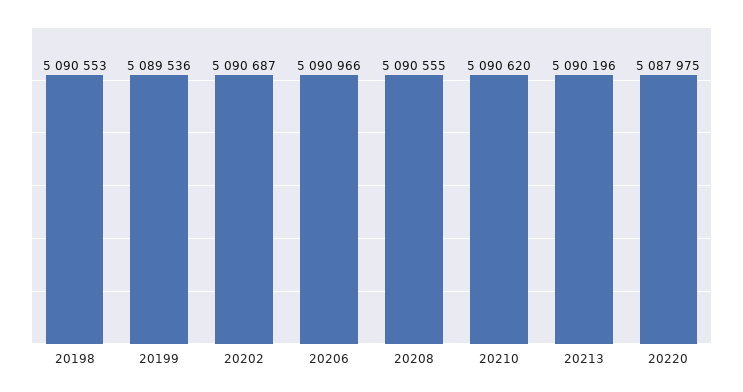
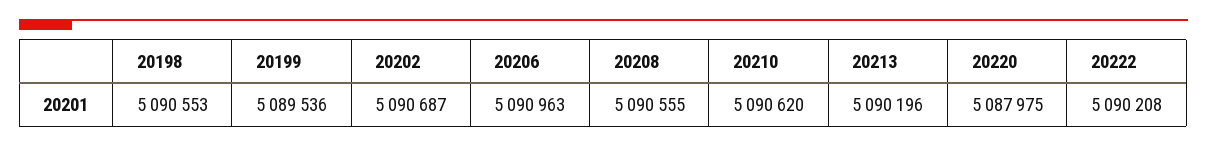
20206: 5090966 -> 5090963
20222: none -> 5090208

